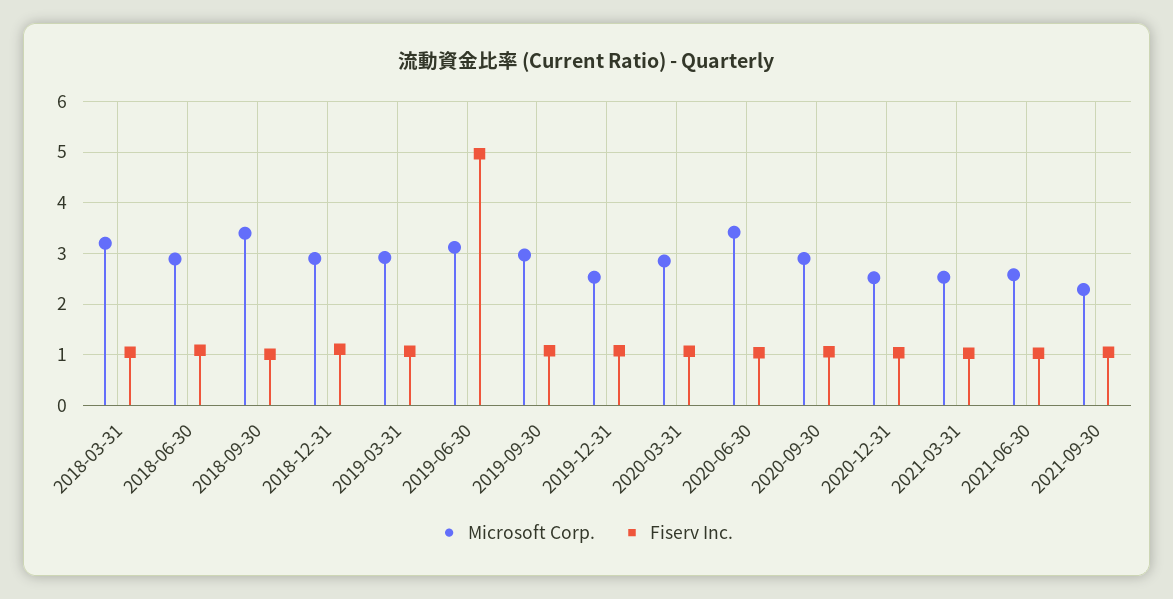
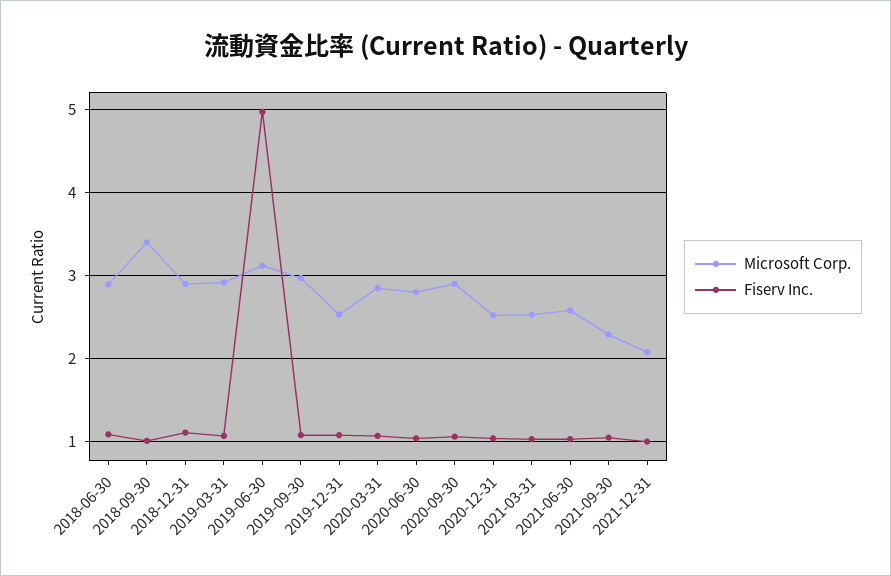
Microsoft Corp., 2018-03-31: 3.2 -> none
Fiserv Inc., 2018-03-31: 1 -> none
Microsoft Corp., 2020-06-30: 3.4 -> 2.8
Microsoft Corp., 2021-12-31: none -> 2.1
Fiserv Inc., 2021-12-31: none -> 1

